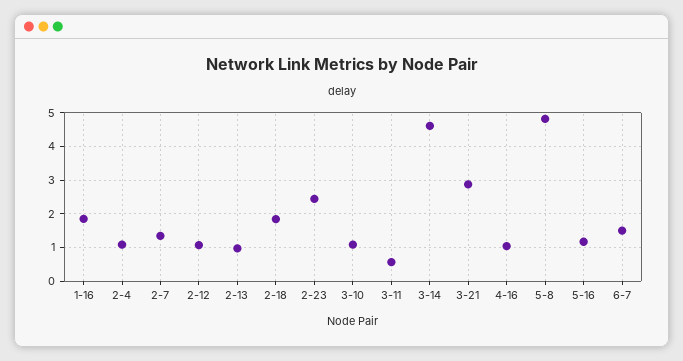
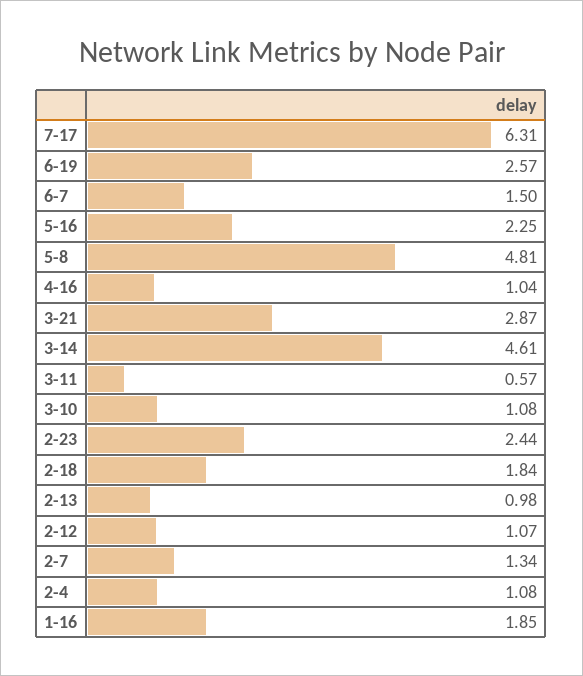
5-16: 1.2 -> 2.25
7-17: none -> 6.31
6-19: none -> 2.57

